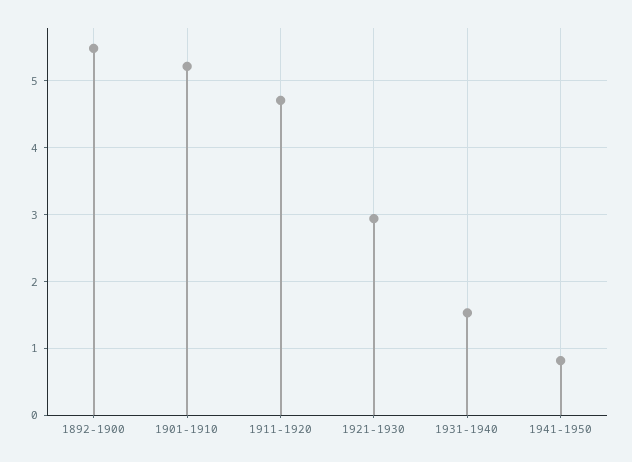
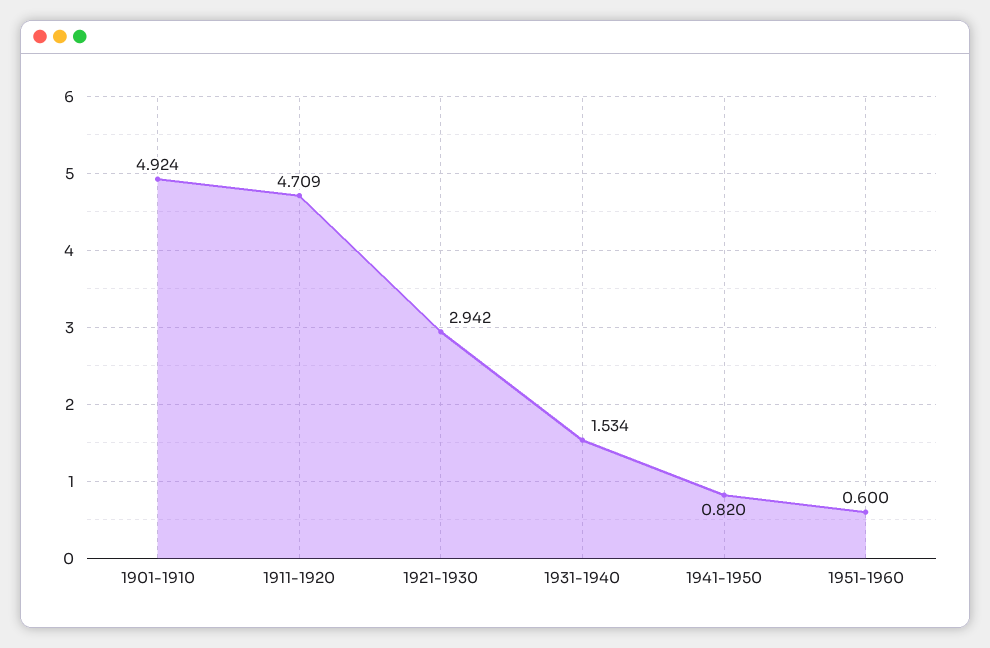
1892-1900: 5.5 -> none
1901-1910: 5.2 -> 4.924
1951-1960: none -> 0.6

